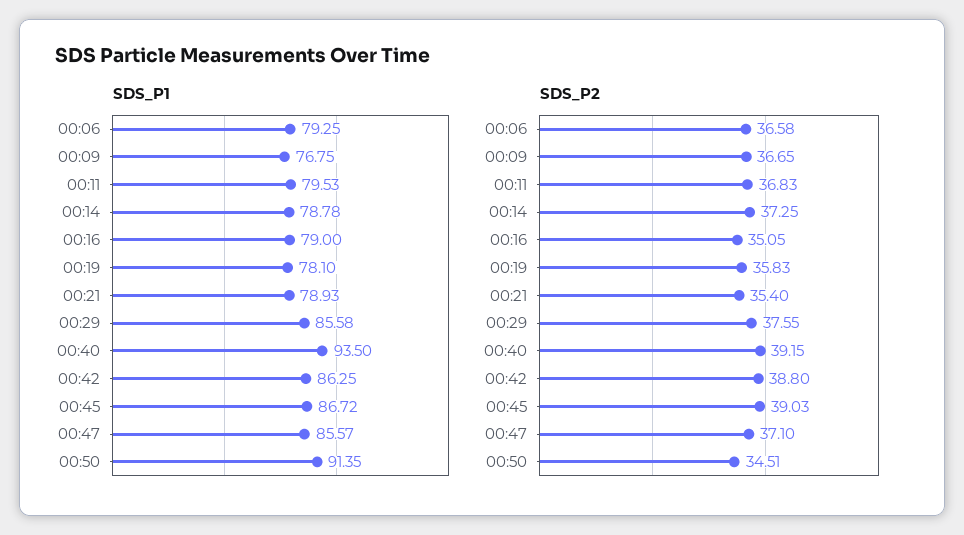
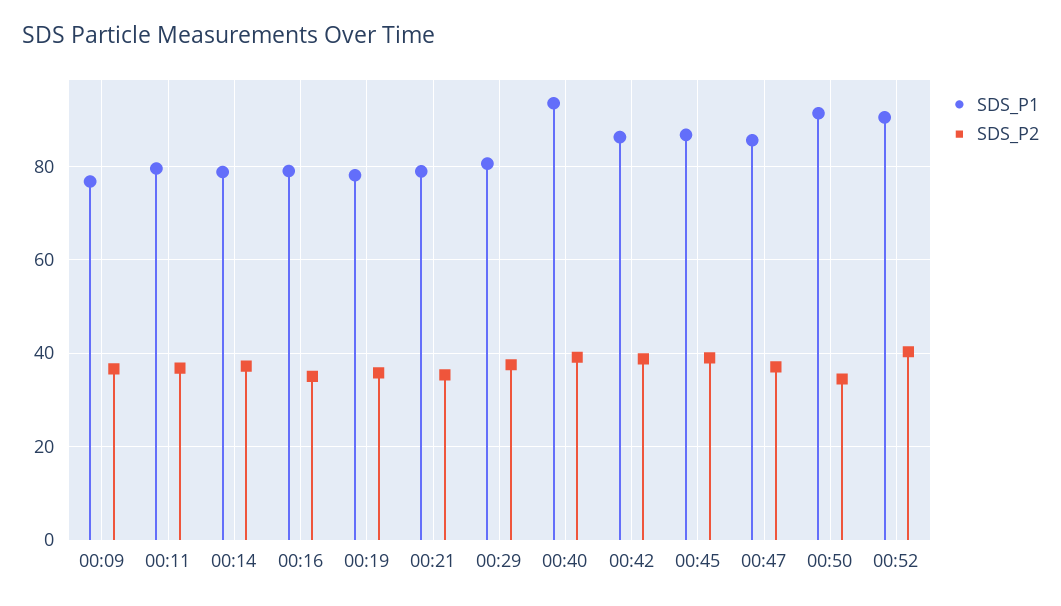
SDS_P1, 00:06: 79.25 -> none
SDS_P1, 00:29: 85.58 -> 80
SDS_P2, 00:06: 36.58 -> none
SDS_P1, 00:52: none -> 90
SDS_P2, 00:52: none -> 40

